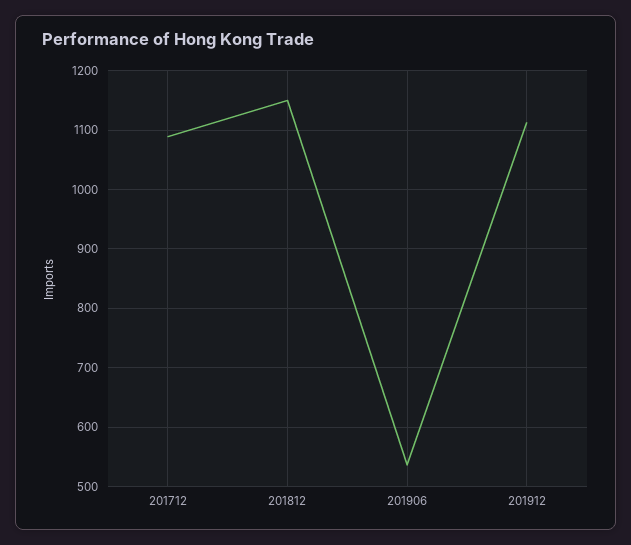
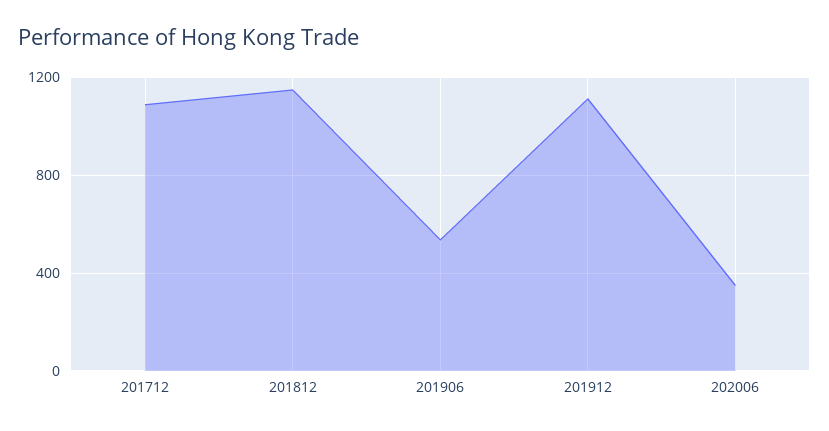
202006: none -> 350

